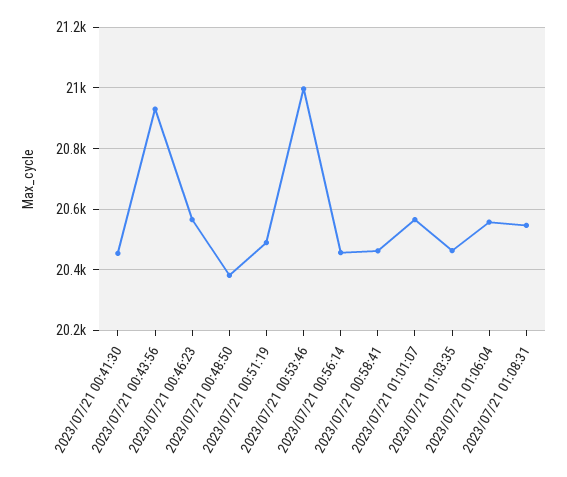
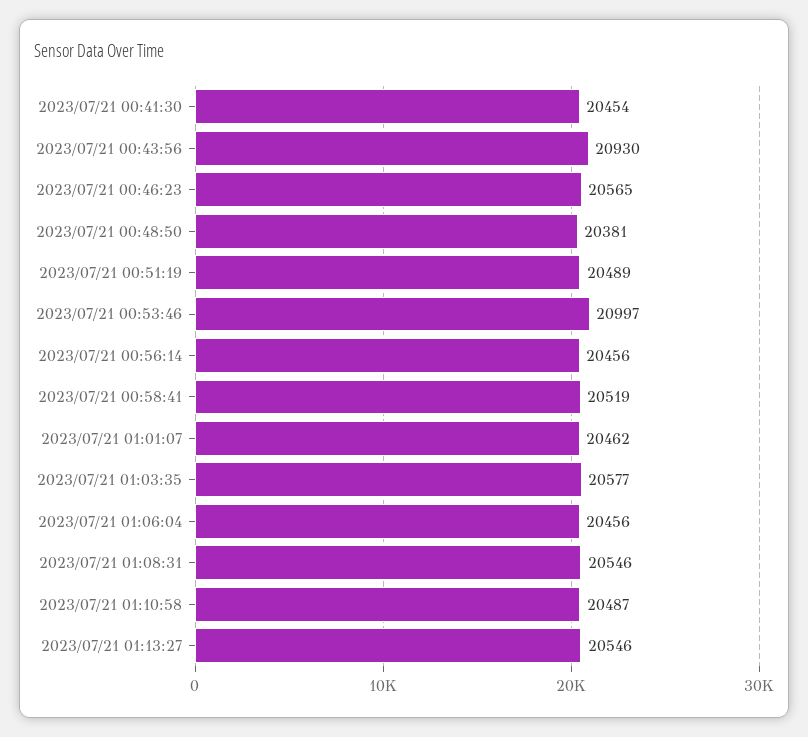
2023/07/21 00:58:41: 20460 -> 20519
2023/07/21 01:01:07: 20560 -> 20462
2023/07/21 01:03:35: 20460 -> 20577
2023/07/21 01:06:04: 20560 -> 20456
2023/07/21 01:10:58: none -> 20487
2023/07/21 01:13:27: none -> 20546

